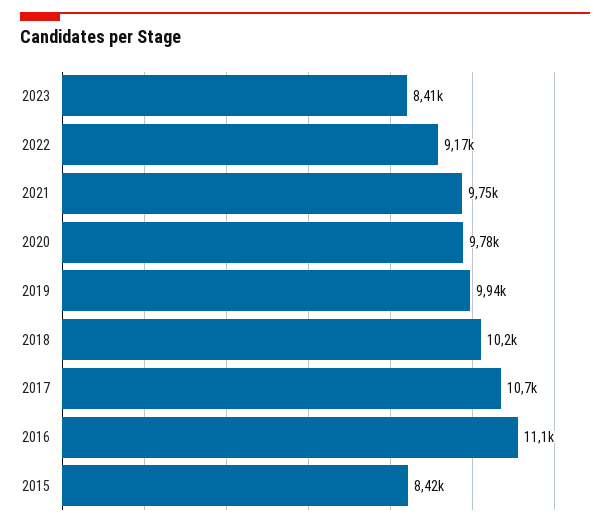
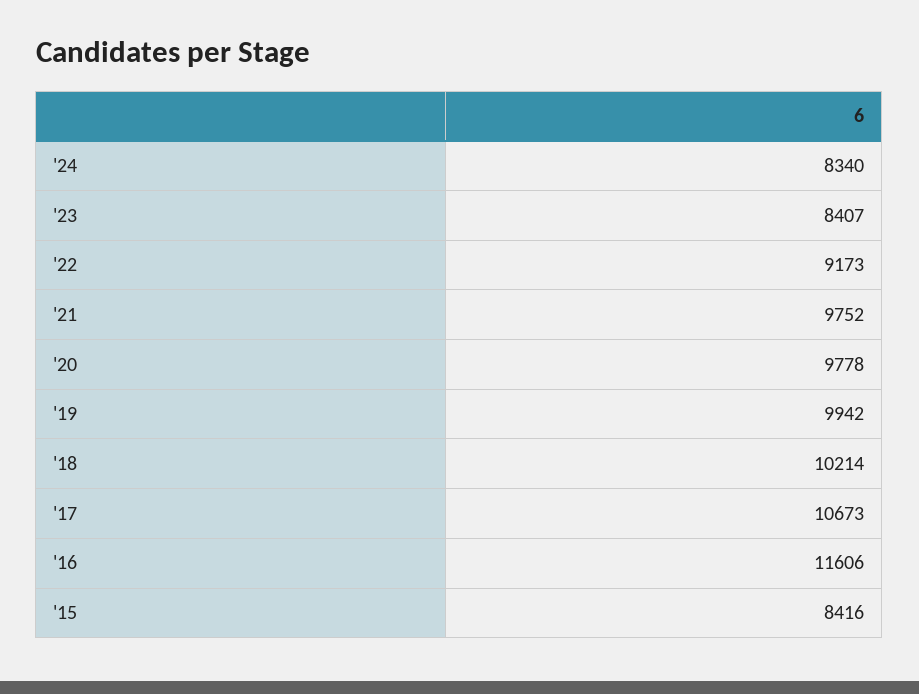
2016: 11100 -> 11606
'24: none -> 8340

